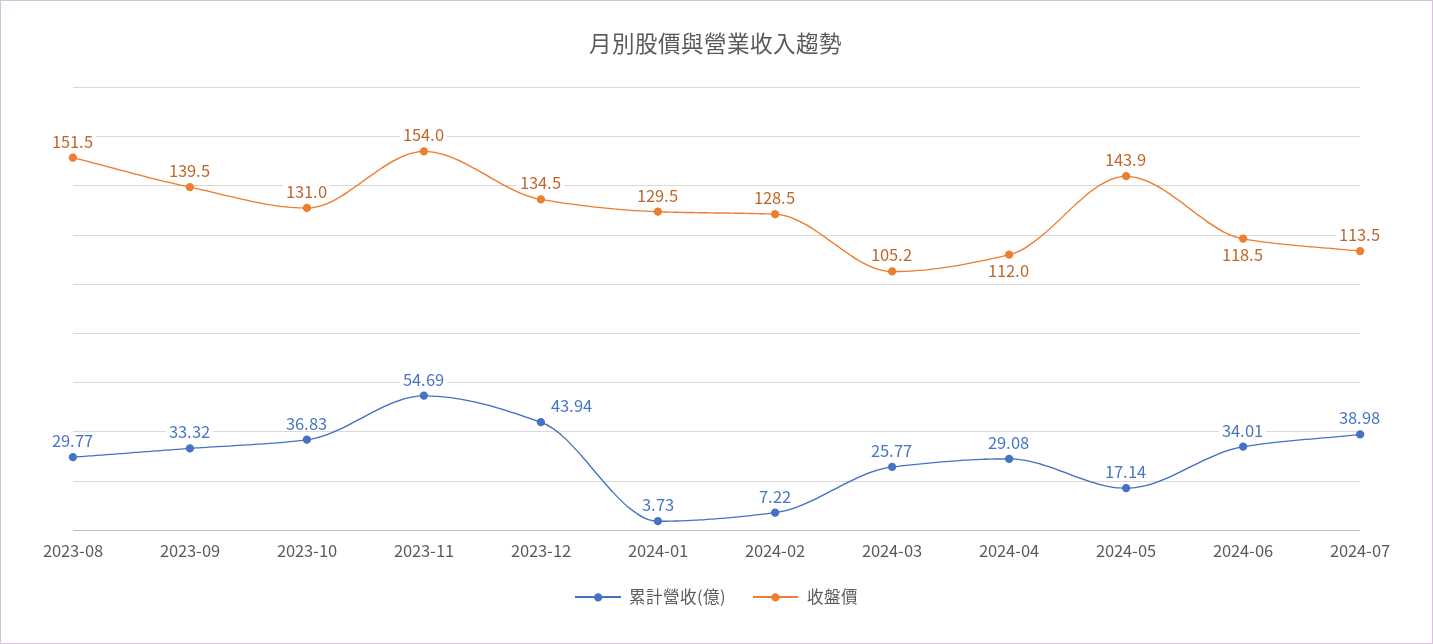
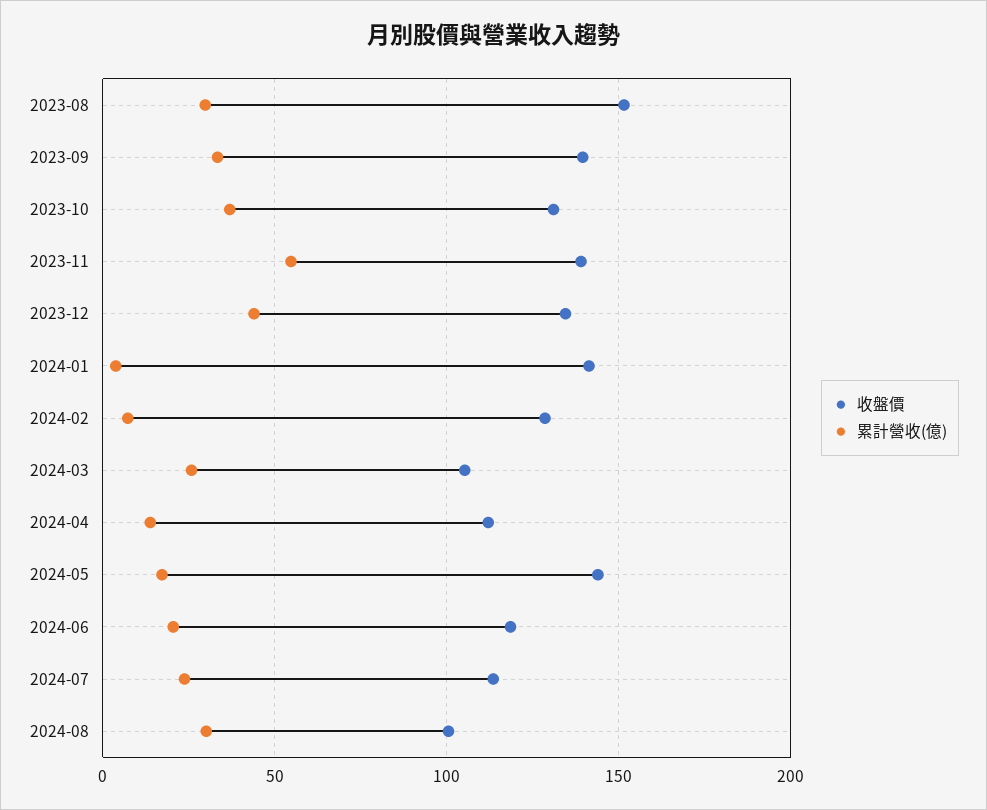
收盤價, 2023-11: 154 -> 140
收盤價, 2024-01: 129.5 -> 140
累計營收(億), 2024-04: 29.08 -> 15
累計營收(億), 2024-06: 34.01 -> 20
累計營收(億), 2024-07: 38.98 -> 25
收盤價, 2024-08: none -> 100
累計營收(億), 2024-08: none -> 30

